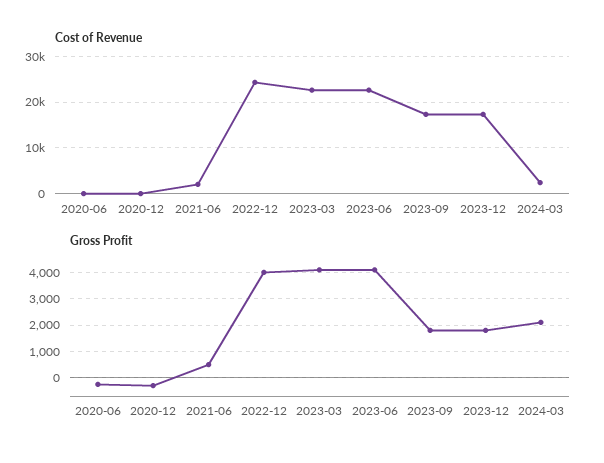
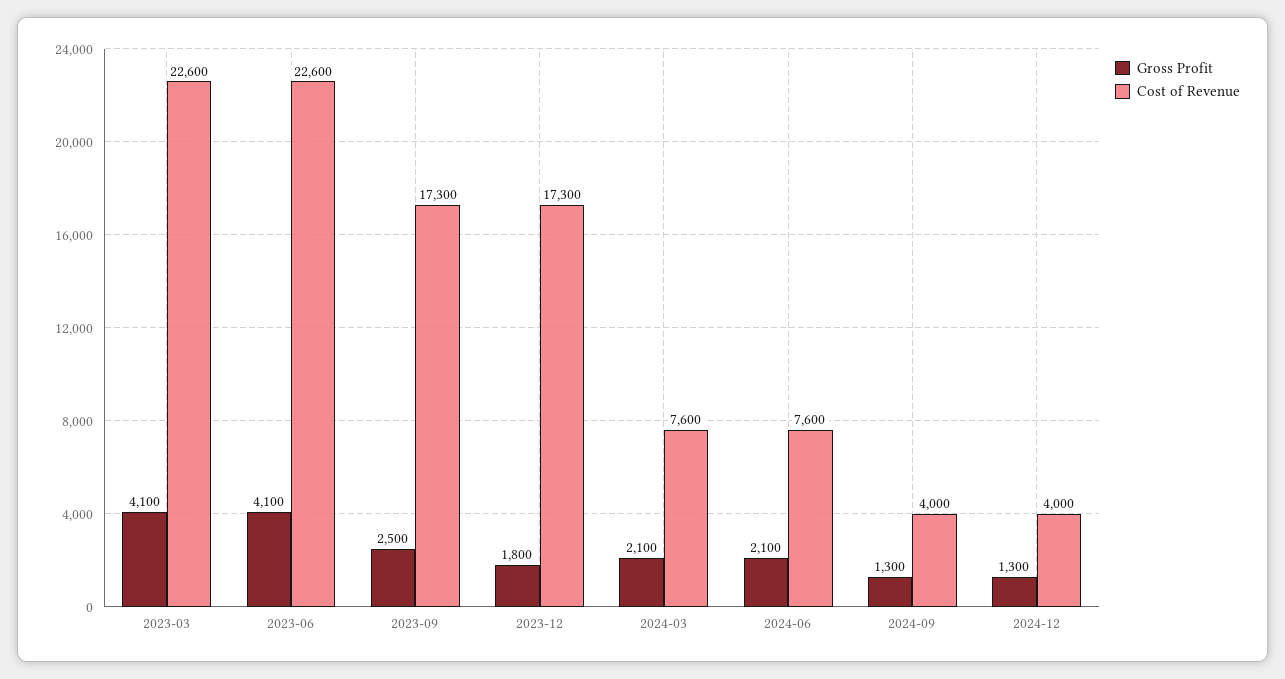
Cost of Revenue, 2020-06: 0 -> none
Cost of Revenue, 2020-12: 0 -> none
Cost of Revenue, 2021-06: 2000 -> none
Cost of Revenue, 2022-12: 24000 -> none
Cost of Revenue, 2024-03: 2000 -> 7600
Gross Profit, 2020-06: -250 -> none
Gross Profit, 2020-12: -250 -> none
Gross Profit, 2021-06: 500 -> none
Gross Profit, 2022-12: 4000 -> none
Gross Profit, 2023-09: 1750 -> 2500
Gross Profit, 2024-06: none -> 2100
Cost of Revenue, 2024-06: none -> 7600
Gross Profit, 2024-09: none -> 1300
Cost of Revenue, 2024-09: none -> 4000
Gross Profit, 2024-12: none -> 1300
Cost of Revenue, 2024-12: none -> 4000

